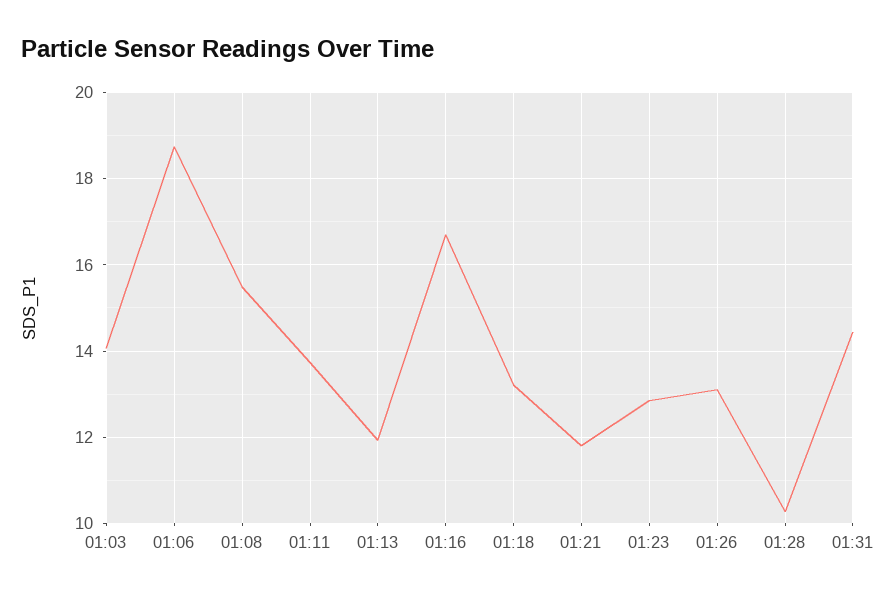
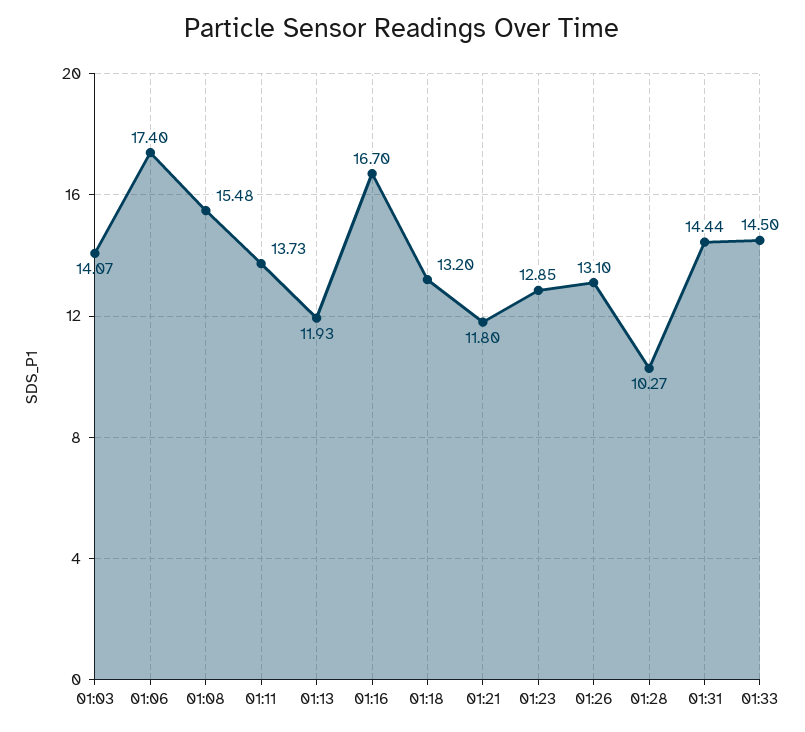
01:06: 18.8 -> 17.4
01:33: none -> 14.5

